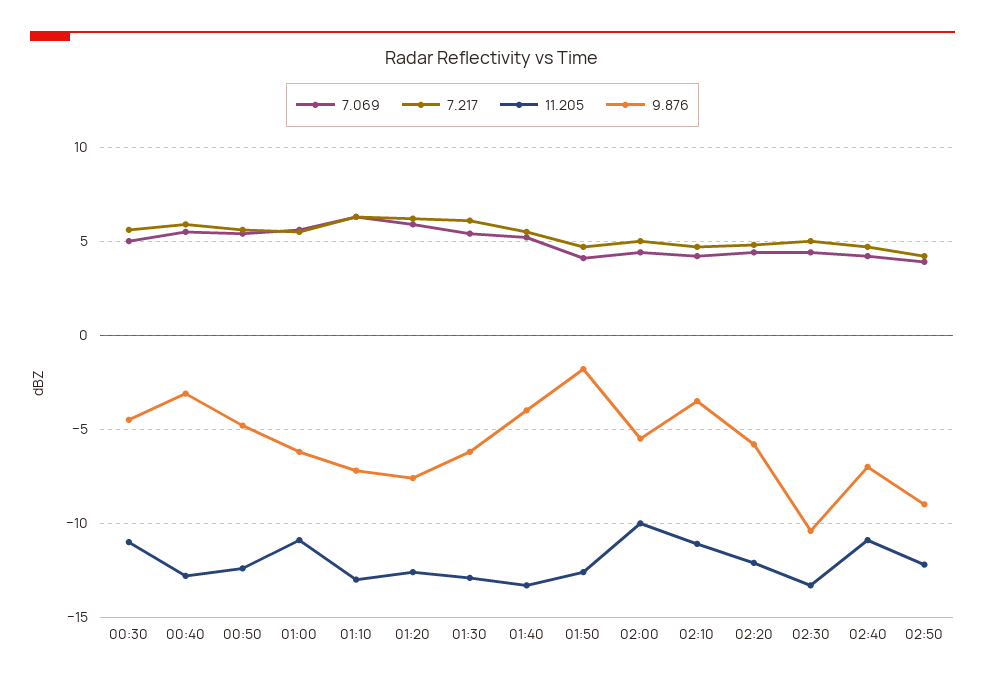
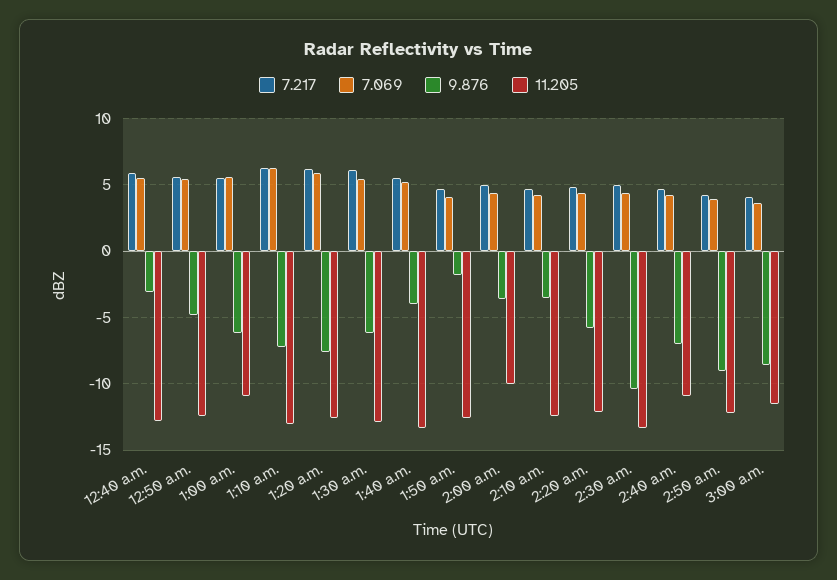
7.069, 00:30: 5 -> none
7.217, 00:30: 5.5 -> none
11.205, 00:30: -11 -> none
9.876, 00:30: -4.5 -> none
9.876, 02:00: -5.5 -> -3.5
11.205, 02:10: -11 -> -12.5
7.217, 3:00 a.m.: none -> 4
7.069, 3:00 a.m.: none -> 3.5
9.876, 3:00 a.m.: none -> -8.5
11.205, 3:00 a.m.: none -> -11.5

